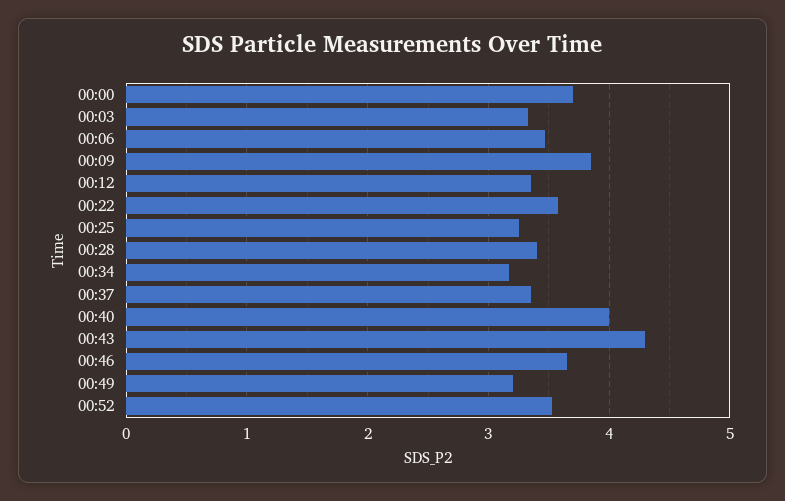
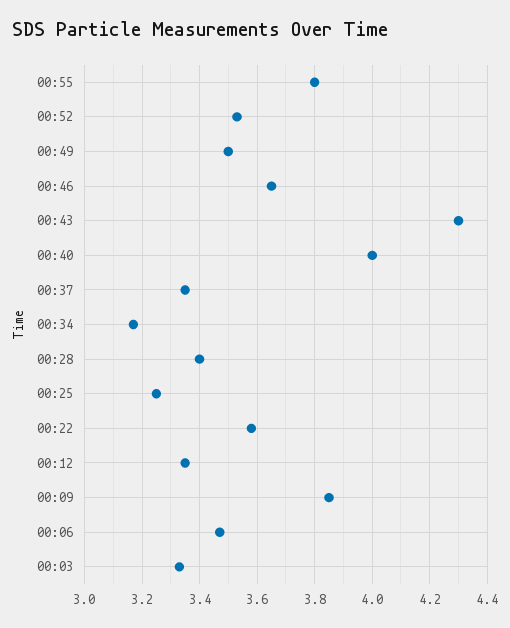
00:00: 3.7 -> none
00:49: 3.2 -> 3.5
00:55: none -> 3.8

